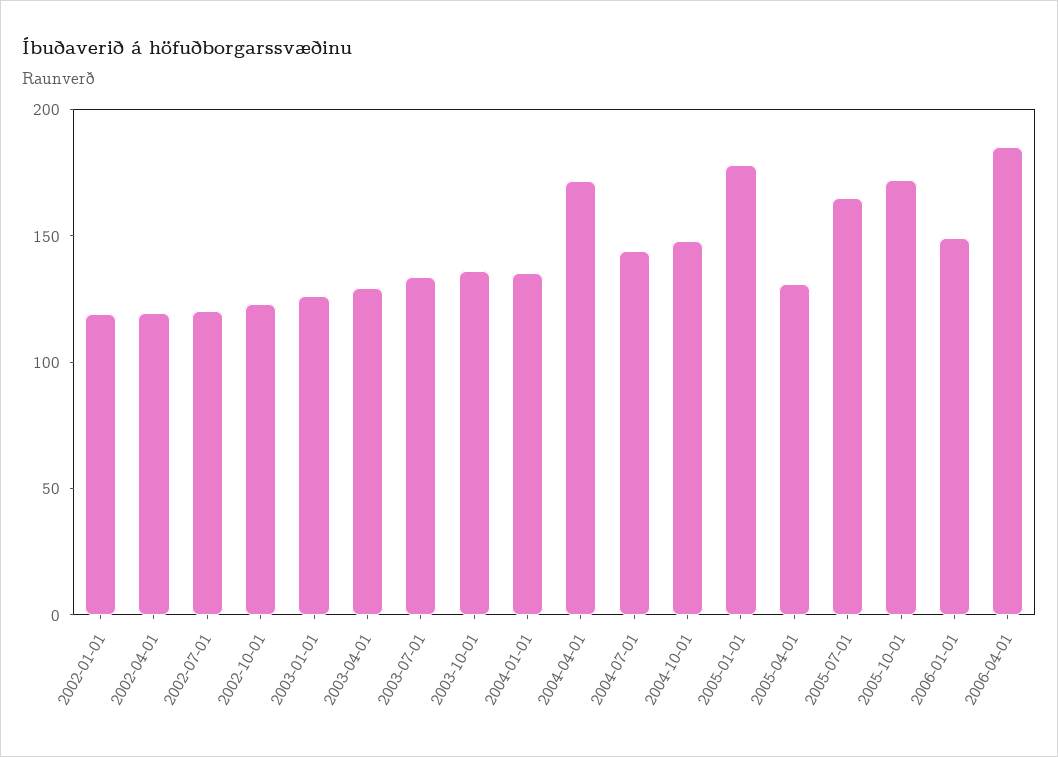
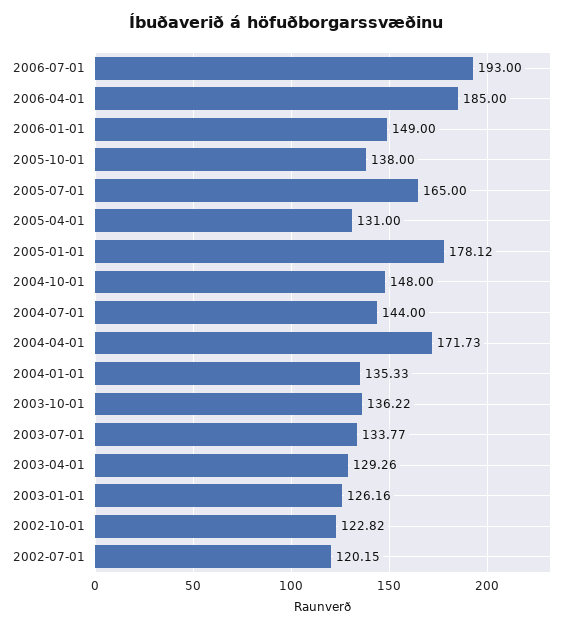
2002-01-01: 120 -> none
2002-04-01: 120 -> none
2005-10-01: 170 -> 138
2006-07-01: none -> 193

